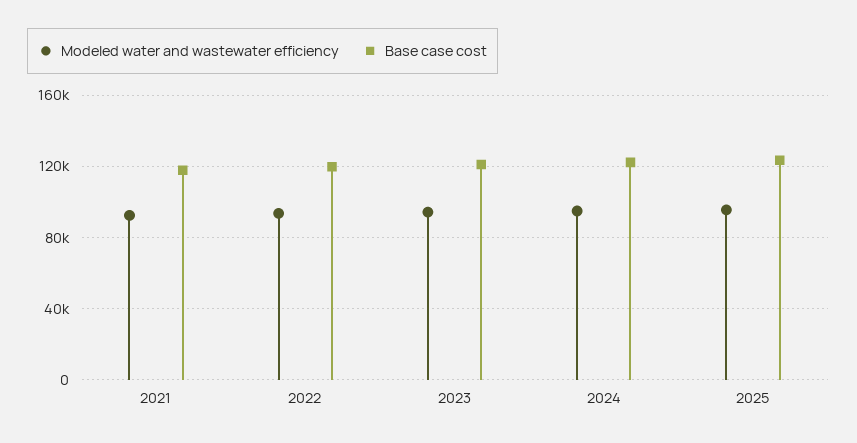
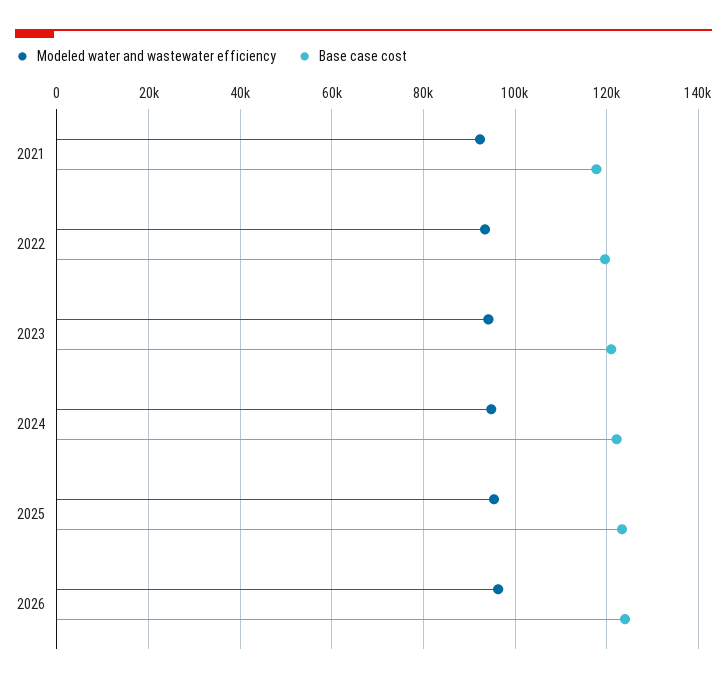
Modeled water and wastewater efficiency, 2026: none -> 96000
Base case cost, 2026: none -> 124000

